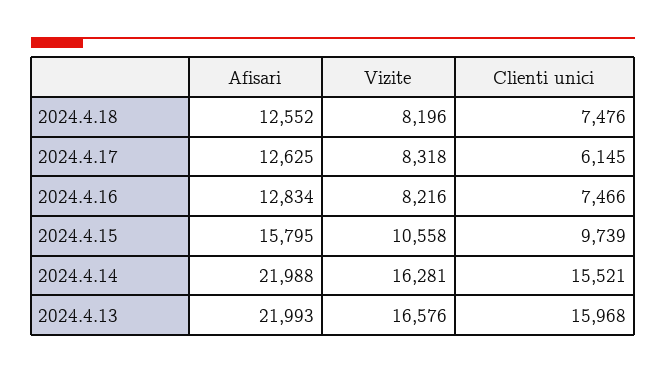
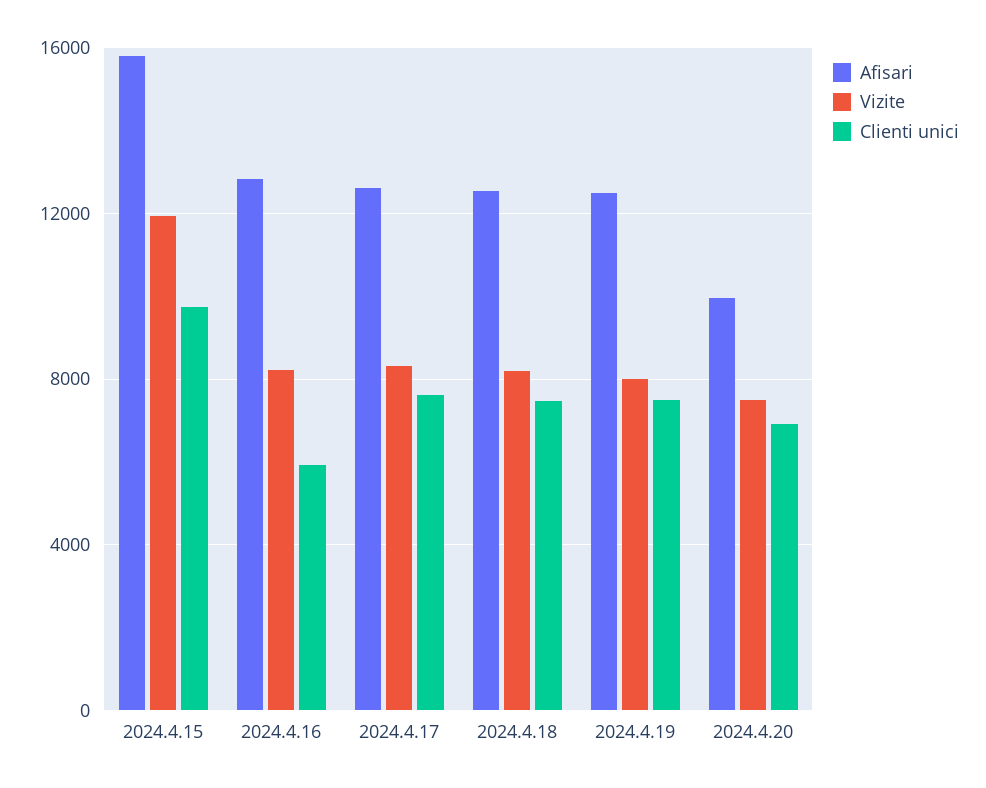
Clienti unici, 2024.4.17: 6145 -> 7500
Clienti unici, 2024.4.16: 7466 -> 6000
Vizite, 2024.4.15: 10558 -> 12000
Afisari, 2024.4.14: 21988 -> none
Vizite, 2024.4.14: 16281 -> none
Clienti unici, 2024.4.14: 15521 -> none
Afisari, 2024.4.13: 21993 -> none
Vizite, 2024.4.13: 16576 -> none
Clienti unici, 2024.4.13: 15968 -> none
Afisari, 2024.4.19: none -> 12500
Vizite, 2024.4.19: none -> 8000
Clienti unici, 2024.4.19: none -> 7500
Afisari, 2024.4.20: none -> 10000
Vizite, 2024.4.20: none -> 7500
Clienti unici, 2024.4.20: none -> 7000

